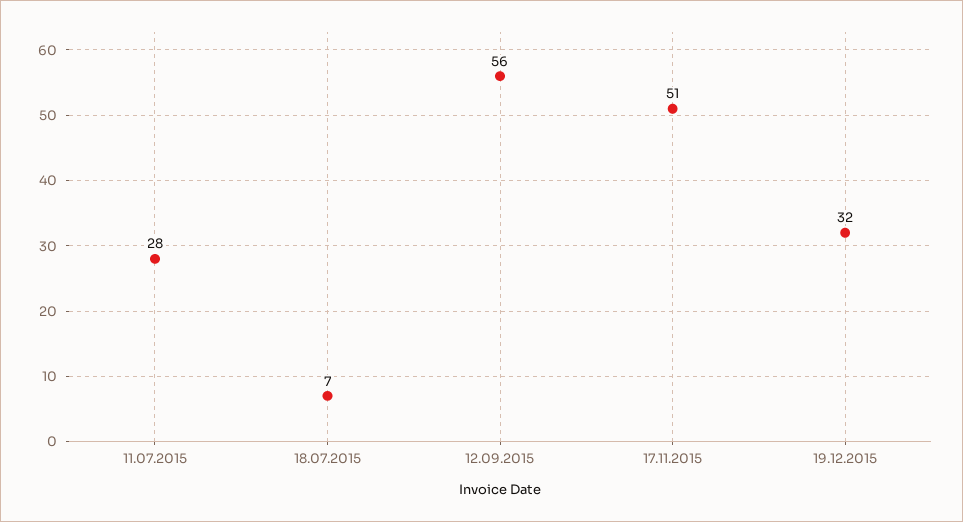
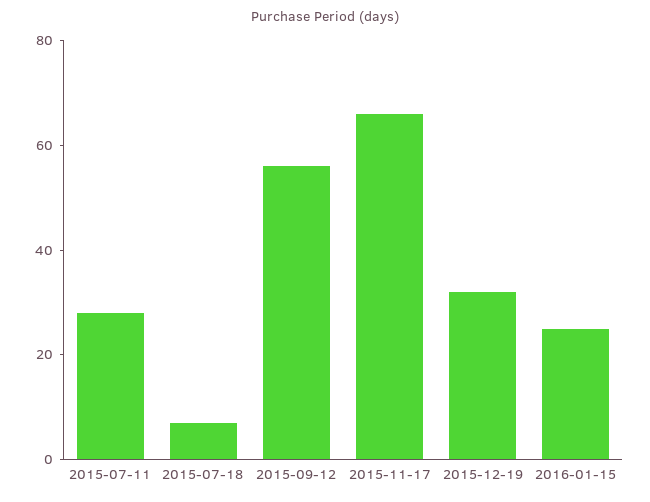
17.11.2015: 51 -> 65
2016-01-15: none -> 25

